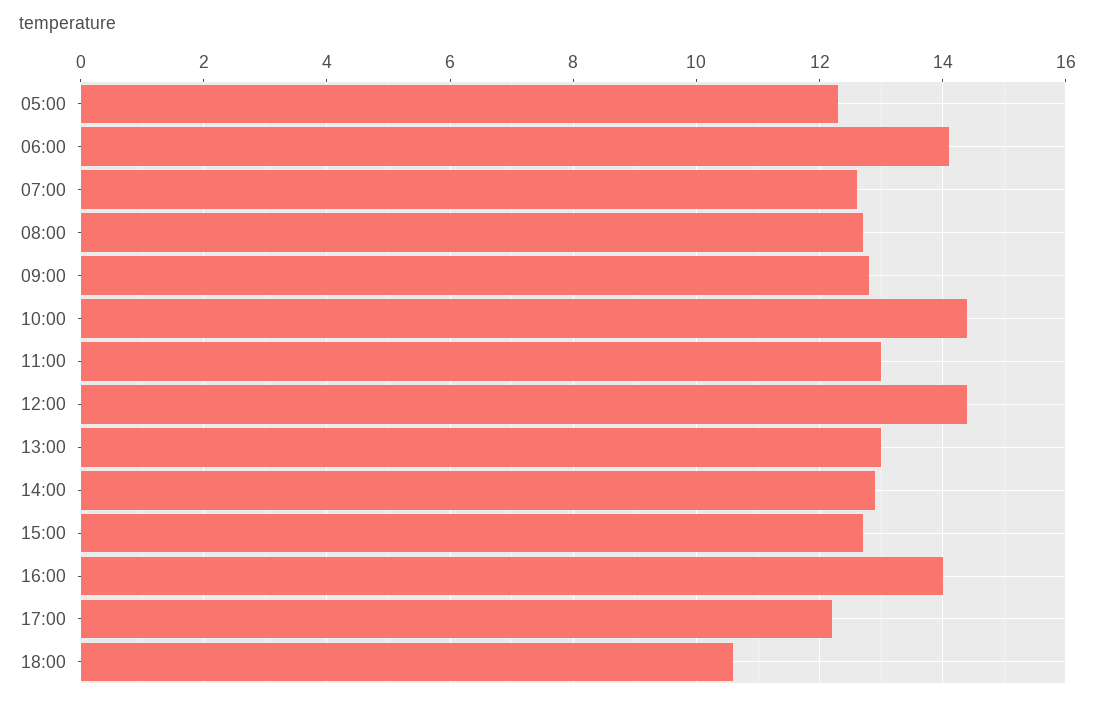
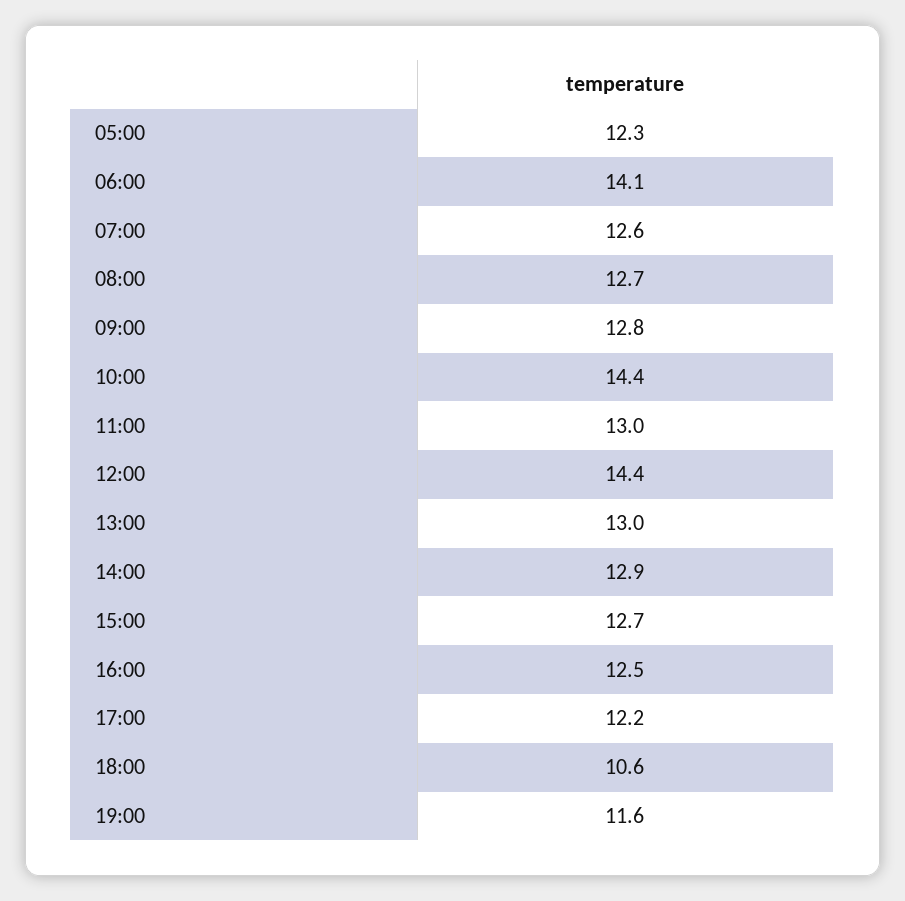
16:00: 14 -> 12.5
19:00: none -> 11.6

